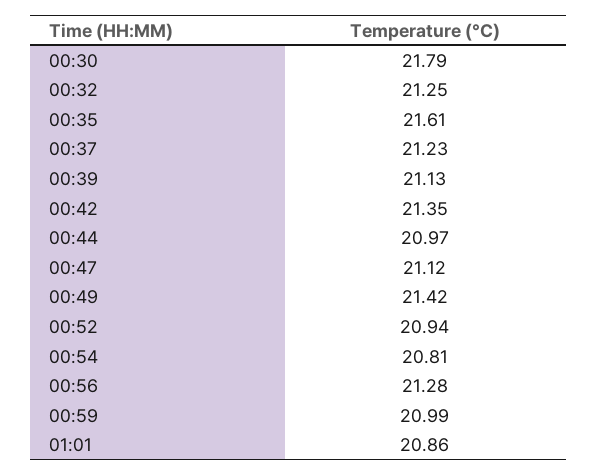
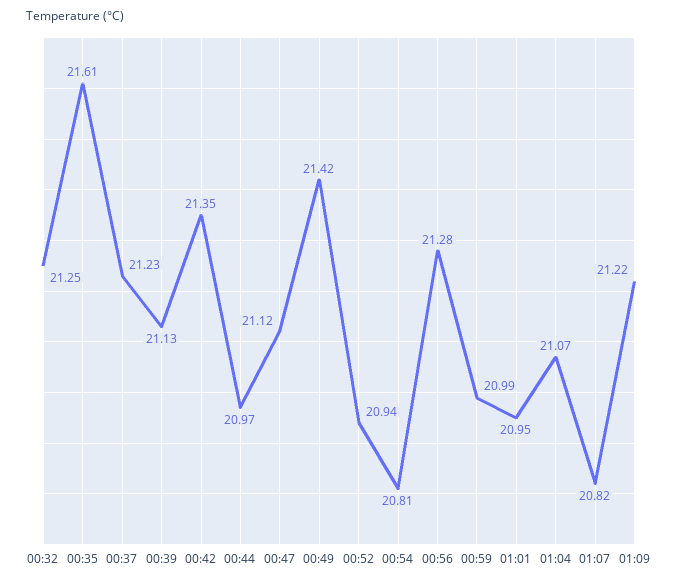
00:30: 21.79 -> none
01:01: 20.86 -> 20.95
01:04: none -> 21.07
01:07: none -> 20.82
01:09: none -> 21.22

